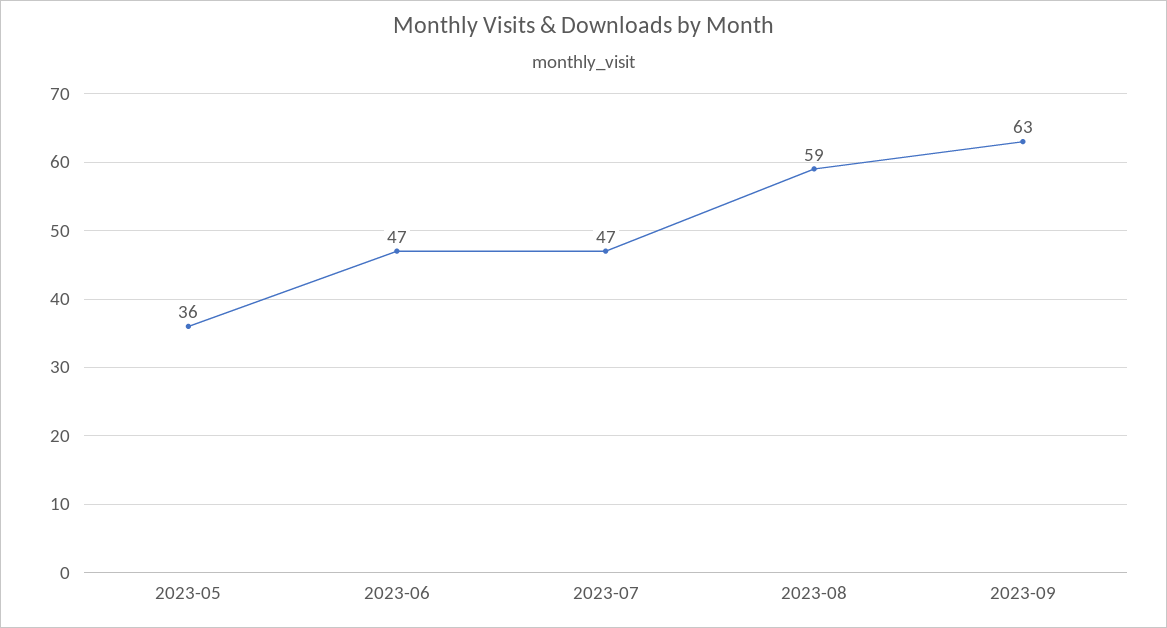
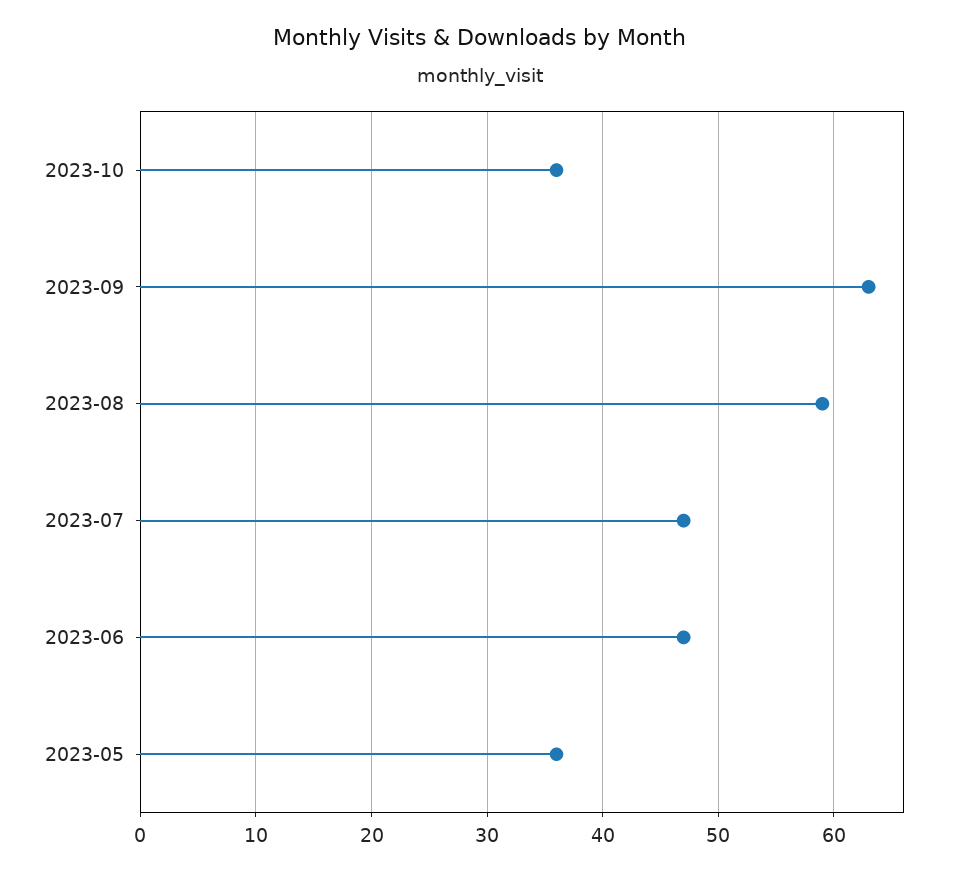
2023-10: none -> 36

